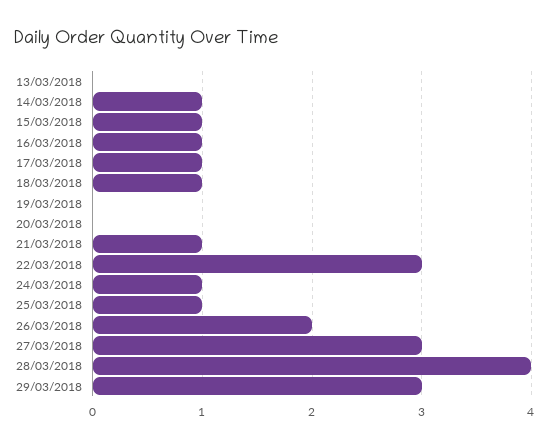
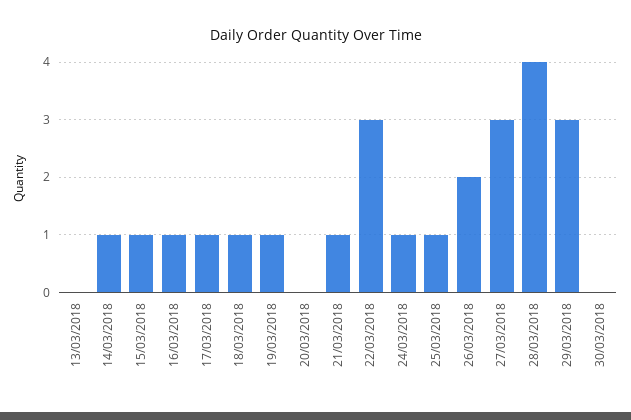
19/03/2018: 0 -> 1
30/03/2018: none -> 0

